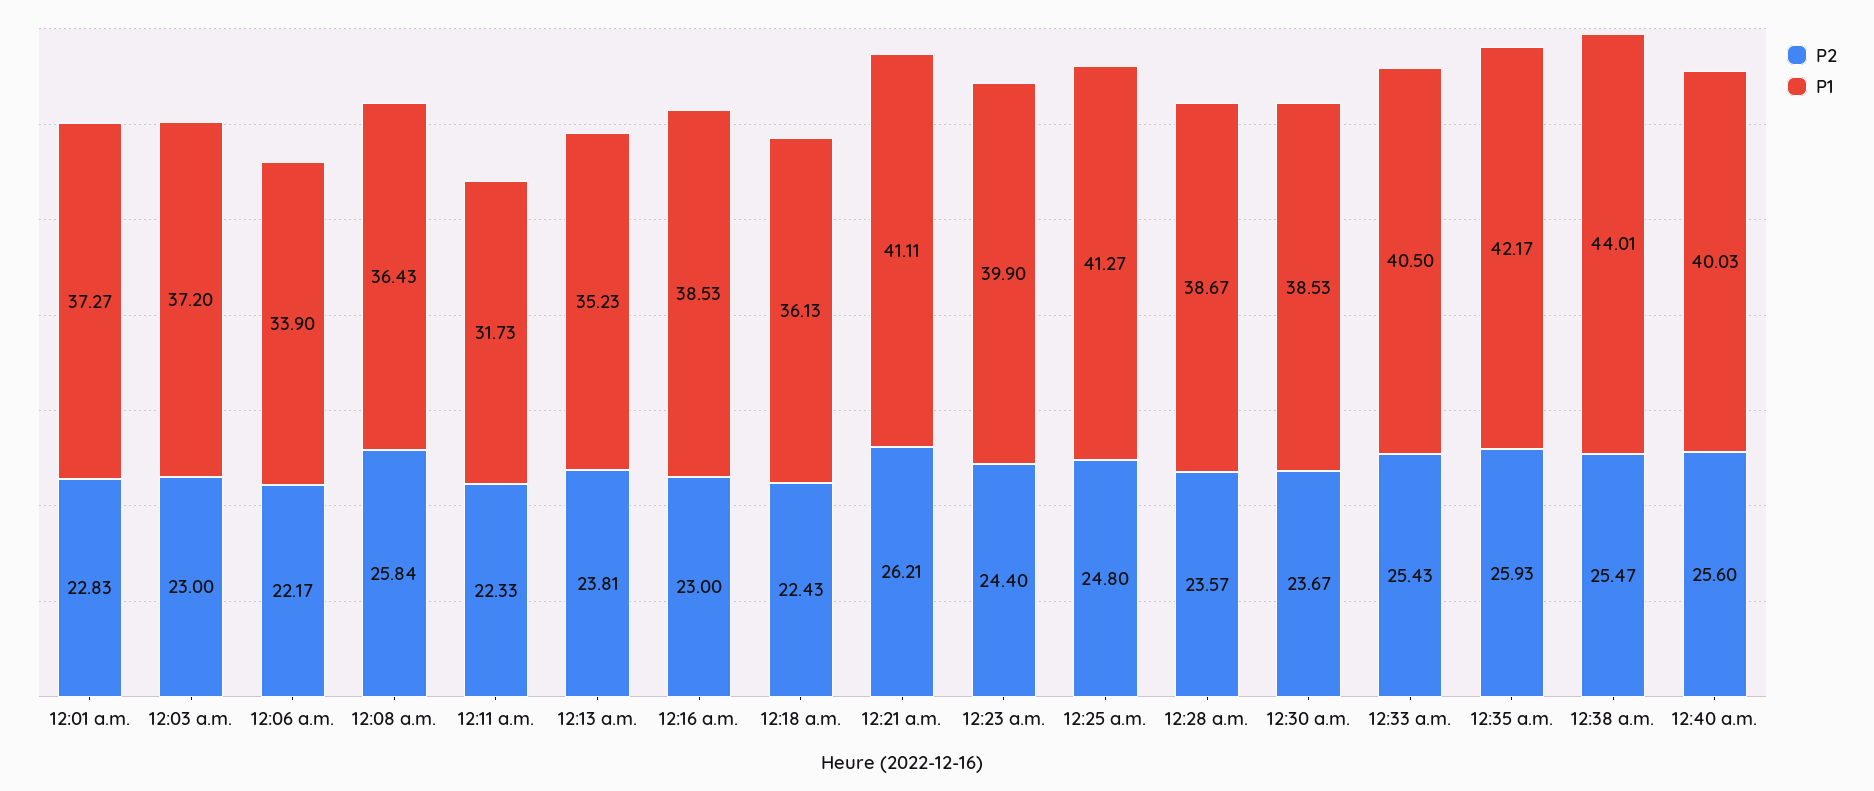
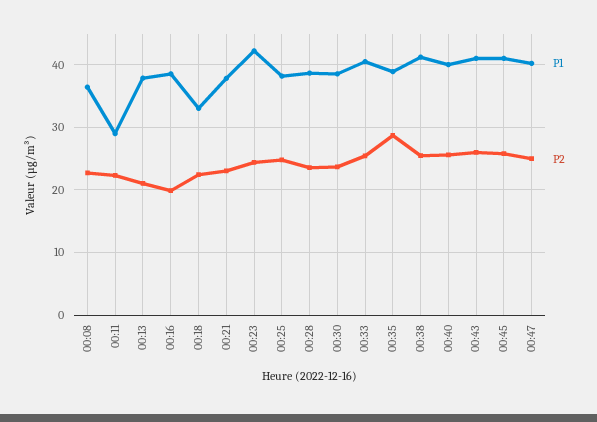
P2, 12:01 a.m.: 22.83 -> none
P1, 12:01 a.m.: 37.27 -> none
P2, 12:03 a.m.: 23 -> none
P1, 12:03 a.m.: 37.2 -> none
P2, 12:06 a.m.: 22.17 -> none
P1, 12:06 a.m.: 33.9 -> none
P2, 12:08 a.m.: 25.84 -> 23
P1, 12:11 a.m.: 31.73 -> 29
P2, 12:13 a.m.: 23.81 -> 21
P1, 12:13 a.m.: 35.23 -> 38
P2, 12:16 a.m.: 23 -> 20
P1, 12:18 a.m.: 36.13 -> 33
P2, 12:21 a.m.: 26.21 -> 23
P1, 12:21 a.m.: 41.11 -> 38
P1, 12:23 a.m.: 39.9 -> 42
P1, 12:25 a.m.: 41.27 -> 38
P2, 12:35 a.m.: 25.93 -> 29
P1, 12:35 a.m.: 42.17 -> 39
P1, 12:38 a.m.: 44.01 -> 41
P1, 00:43: none -> 41
P2, 00:43: none -> 26
P1, 00:45: none -> 41
P2, 00:45: none -> 26
P1, 00:47: none -> 40
P2, 00:47: none -> 25

